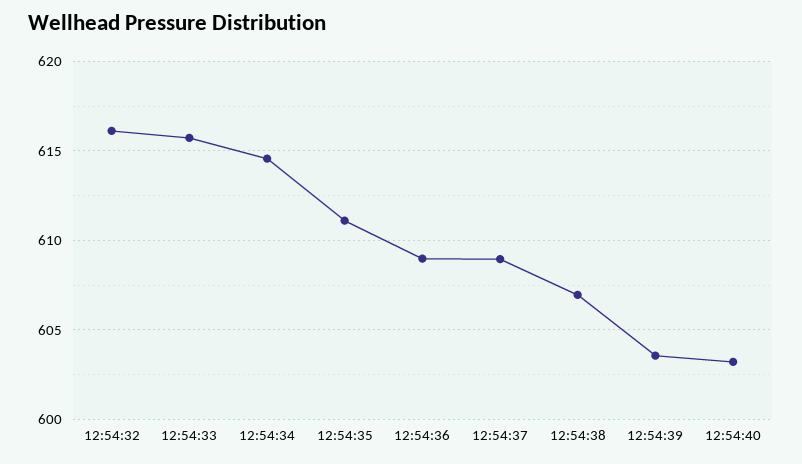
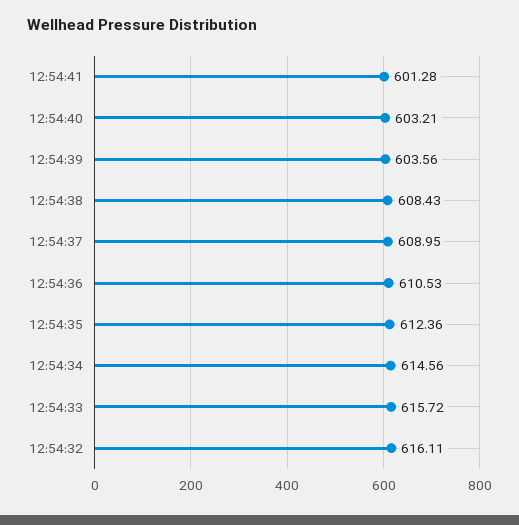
12:54:35: 611 -> 612.36
12:54:36: 609 -> 610.53
12:54:38: 607 -> 608.43
12:54:41: none -> 601.28

